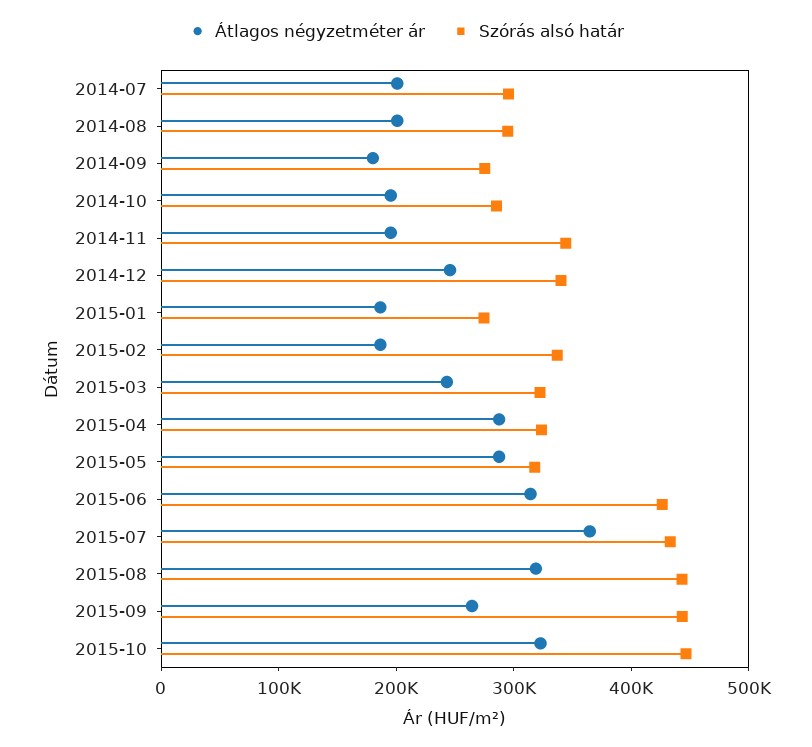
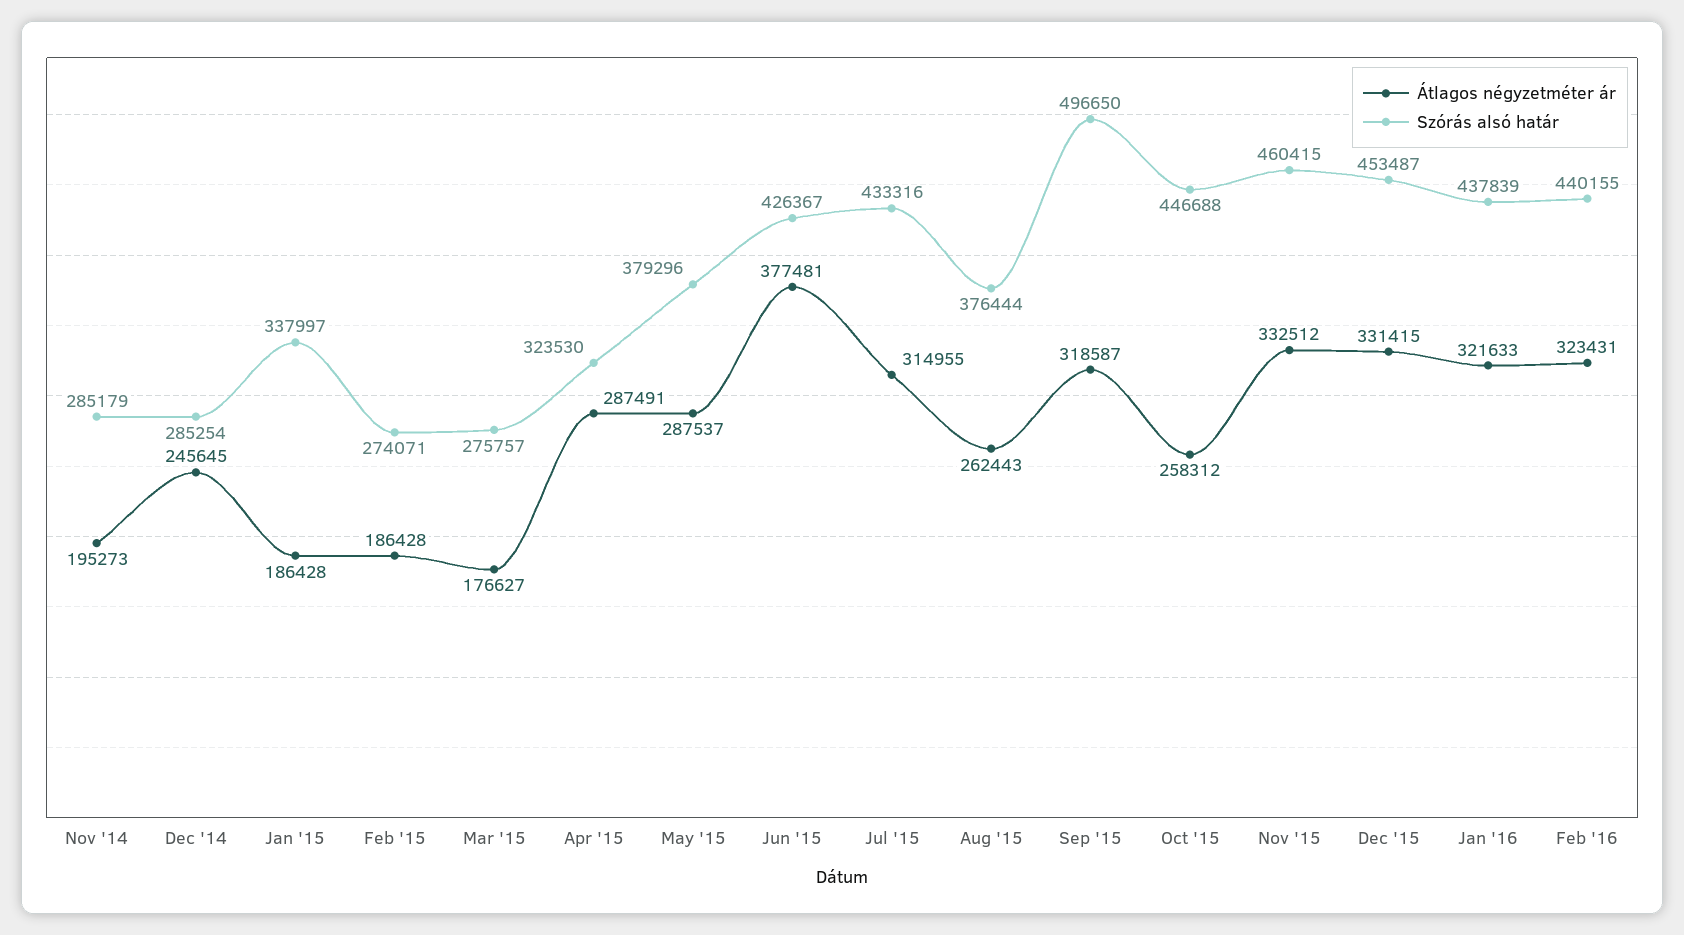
Átlagos négyzetméter ár, 2014-07: 200000 -> none
Szórás alsó határ, 2014-07: 300000 -> none
Átlagos négyzetméter ár, 2014-08: 200000 -> none
Szórás alsó határ, 2014-08: 300000 -> none
Átlagos négyzetméter ár, 2014-09: 180000 -> none
Szórás alsó határ, 2014-09: 280000 -> none
Átlagos négyzetméter ár, 2014-10: 200000 -> none
Szórás alsó határ, 2014-10: 280000 -> none
Szórás alsó határ, 2014-11: 340000 -> 285179
Szórás alsó határ, 2014-12: 340000 -> 285254
Szórás alsó határ, 2015-01: 280000 -> 337997
Szórás alsó határ, 2015-02: 340000 -> 274071
Átlagos négyzetméter ár, 2015-03: 240000 -> 176627
Szórás alsó határ, 2015-03: 320000 -> 275757
Szórás alsó határ, 2015-05: 320000 -> 379296
Átlagos négyzetméter ár, 2015-06: 320000 -> 377481
Átlagos négyzetméter ár, 2015-07: 360000 -> 314955
Átlagos négyzetméter ár, 2015-08: 320000 -> 262443
Szórás alsó határ, 2015-08: 440000 -> 376444
Átlagos négyzetméter ár, 2015-09: 260000 -> 318587
Szórás alsó határ, 2015-09: 440000 -> 496650
Átlagos négyzetméter ár, 2015-10: 320000 -> 258312
Átlagos négyzetméter ár, Nov '15: none -> 332512
Szórás alsó határ, Nov '15: none -> 460415
Átlagos négyzetméter ár, Dec '15: none -> 331415
Szórás alsó határ, Dec '15: none -> 453487
Átlagos négyzetméter ár, Jan '16: none -> 321633
Szórás alsó határ, Jan '16: none -> 437839
Átlagos négyzetméter ár, Feb '16: none -> 323431
Szórás alsó határ, Feb '16: none -> 440155

